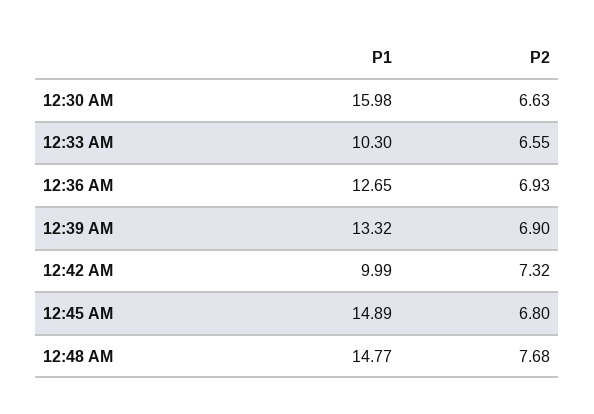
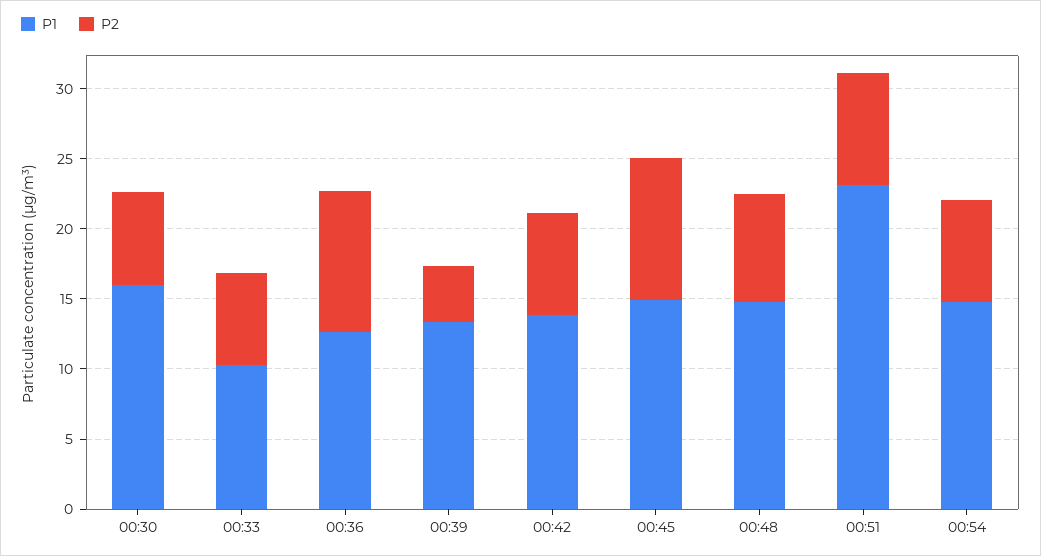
P2, 12:36 AM: 6.93 -> 10
P2, 12:39 AM: 6.9 -> 4
P1, 12:42 AM: 9.99 -> 14
P2, 12:45 AM: 6.8 -> 10
P1, 00:51: none -> 23
P2, 00:51: none -> 8
P1, 00:54: none -> 15
P2, 00:54: none -> 7

